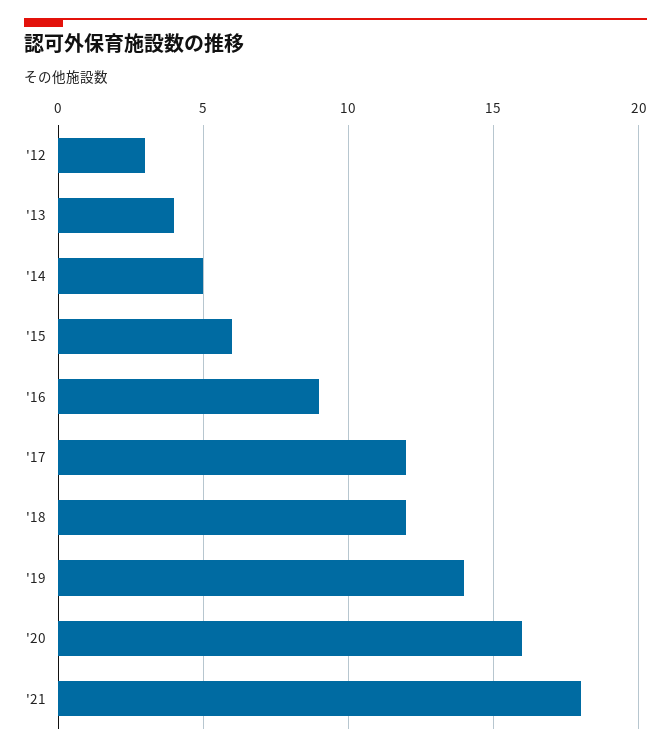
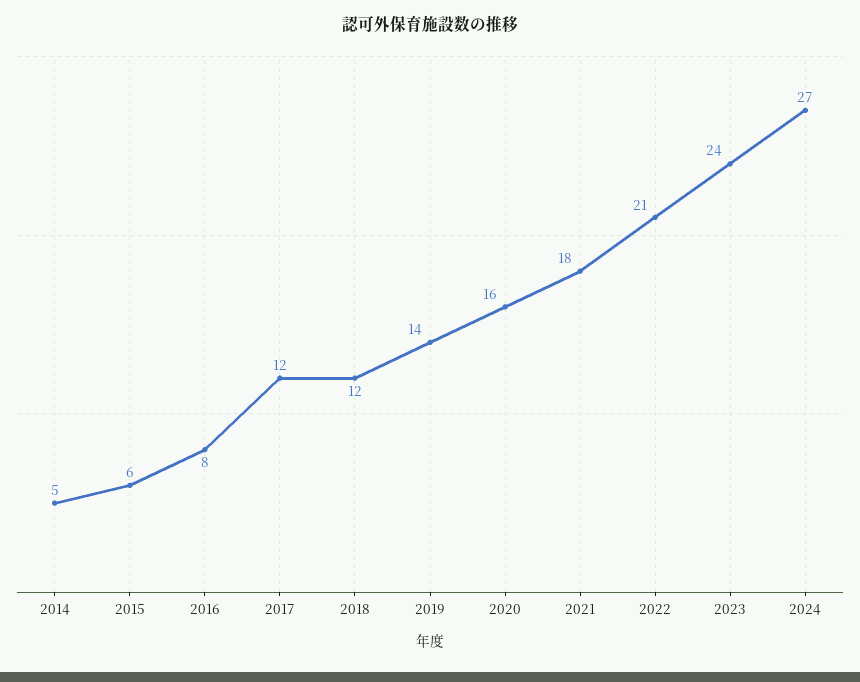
'12: 3 -> none
'13: 4 -> none
'16: 9 -> 8
2022: none -> 21
2023: none -> 24
2024: none -> 27

